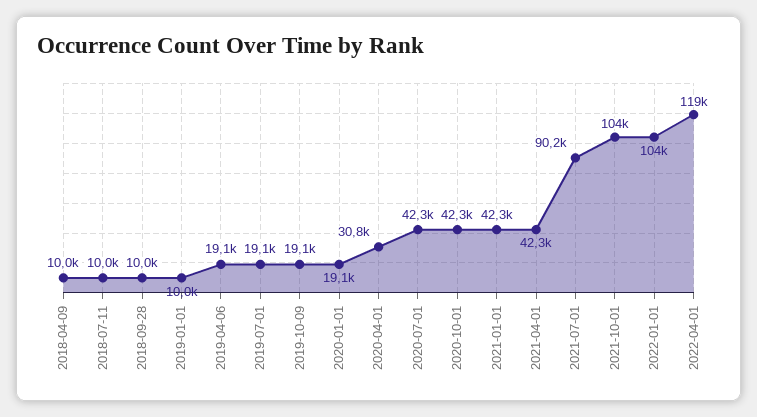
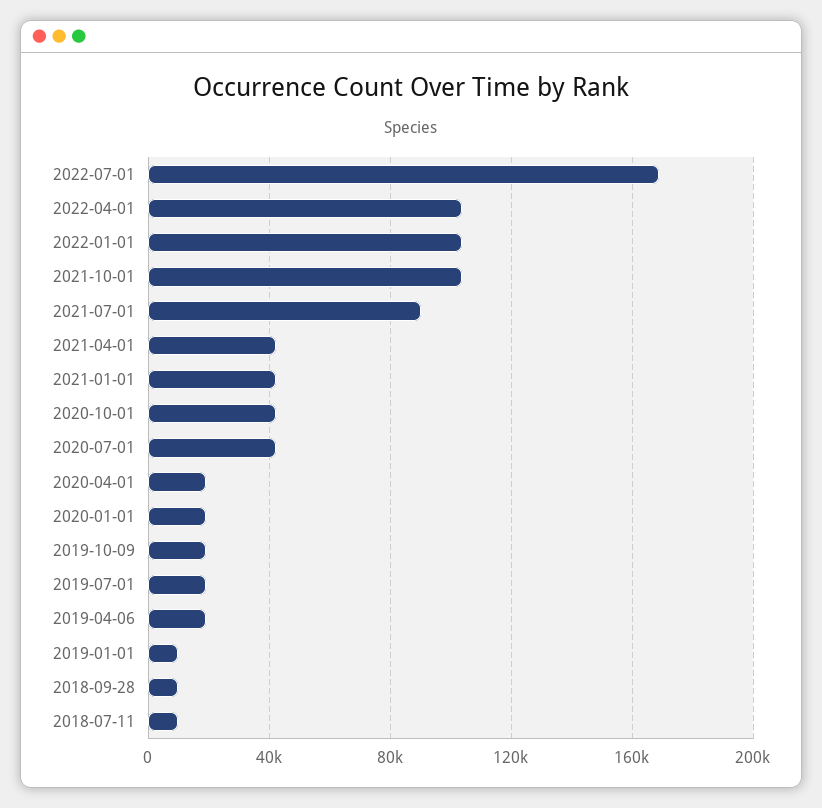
2018-04-09: 10000 -> none
2020-04-01: 30800 -> 20000
2022-04-01: 119000 -> 105000
2022-07-01: none -> 170000

